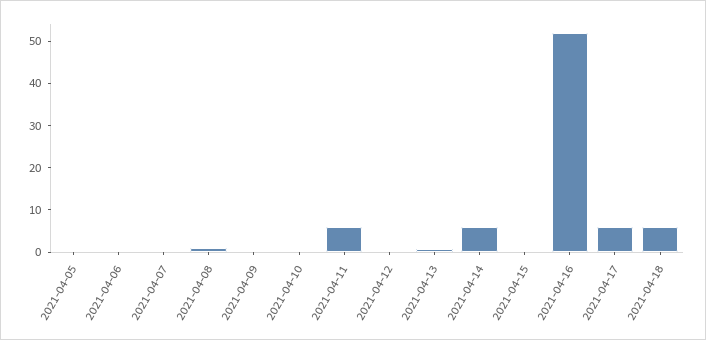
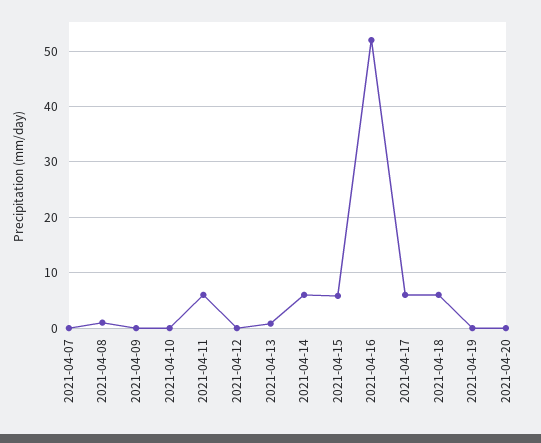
2021-04-05: 0 -> none
2021-04-06: 0 -> none
2021-04-15: 0 -> 6
2021-04-19: none -> 0
2021-04-20: none -> 0

